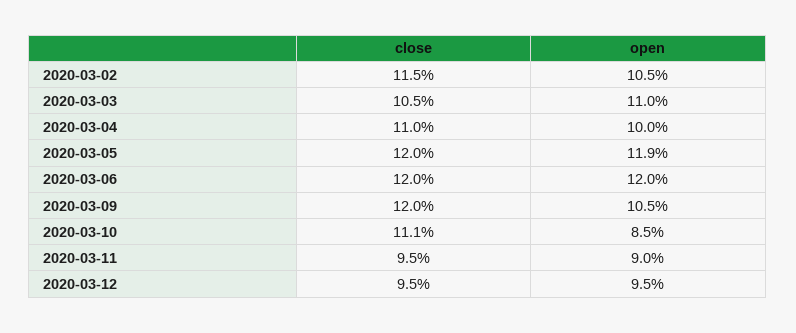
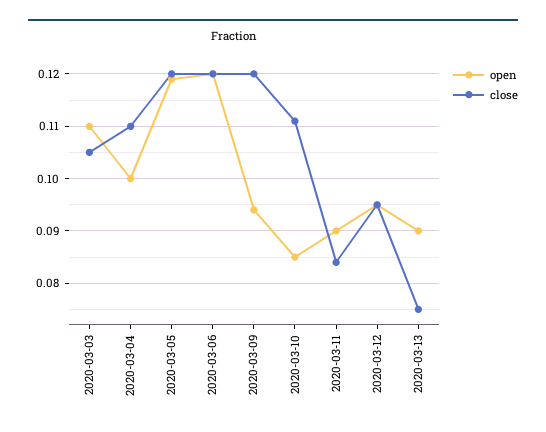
close, 2020-03-02: 0.115 -> none
open, 2020-03-02: 0.105 -> none
open, 2020-03-09: 0.105 -> 0.095
close, 2020-03-11: 0.095 -> 0.085
open, 2020-03-13: none -> 0.09
close, 2020-03-13: none -> 0.075

